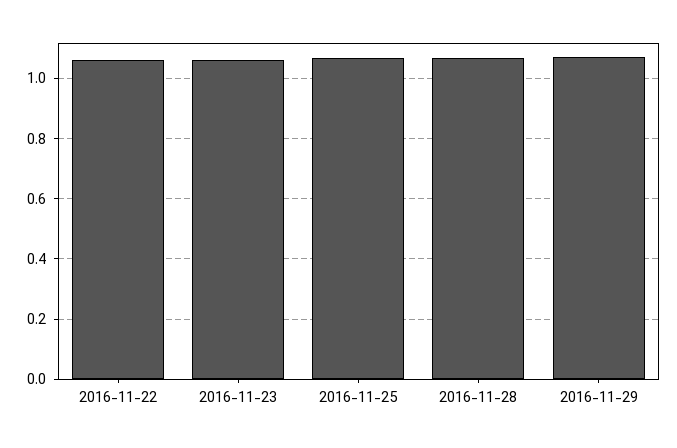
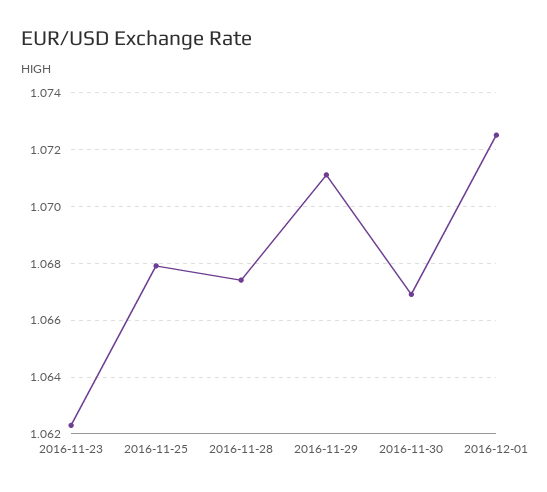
2016-11-22: 1.06 -> none
2016-11-30: none -> 1.067
2016-12-01: none -> 1.0725

